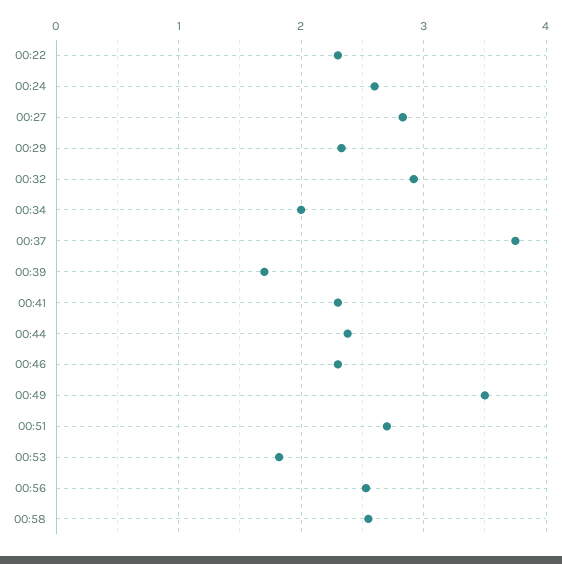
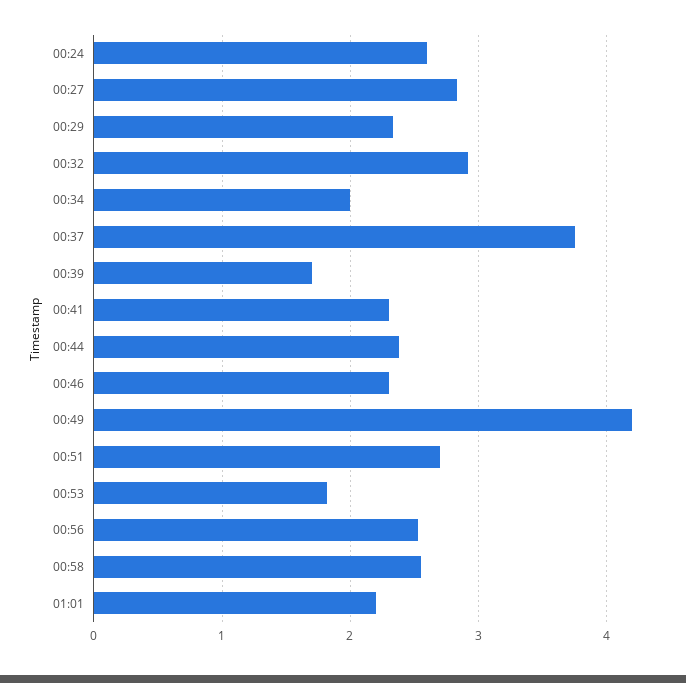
00:22: 2.3 -> none
00:49: 3.5 -> 4.2
01:01: none -> 2.2

